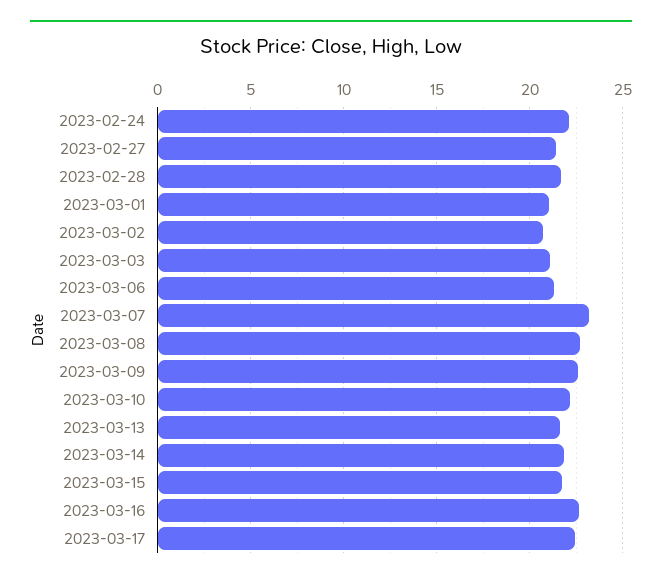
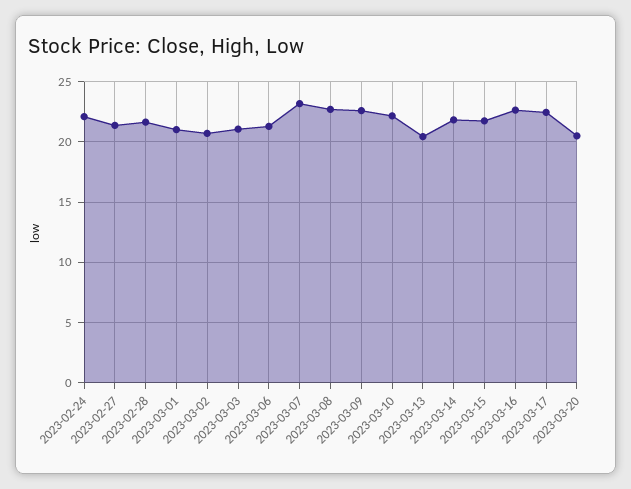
2023-03-13: 21.5 -> 20.5
2023-03-20: none -> 20.5

